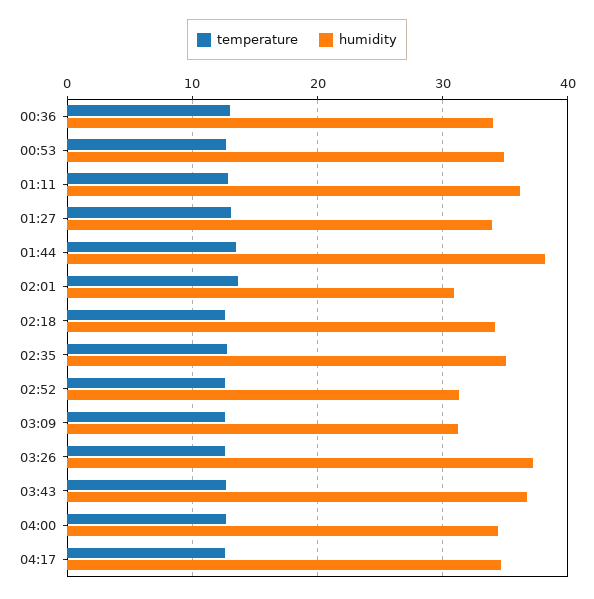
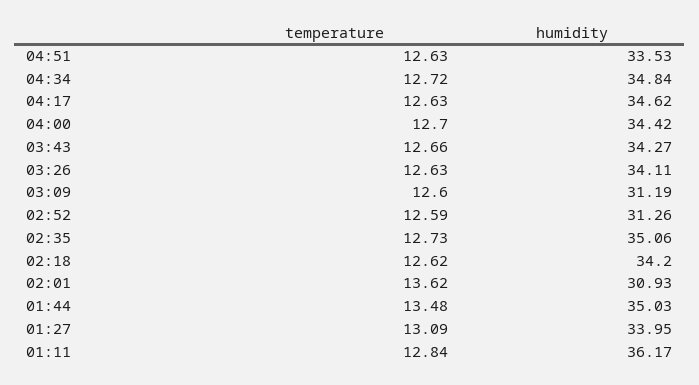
temperature, 00:36: 13 -> none
humidity, 00:36: 34 -> none
temperature, 00:53: 13 -> none
humidity, 00:53: 35 -> none
humidity, 01:44: 38 -> 35.03
humidity, 03:26: 37 -> 34.11
humidity, 03:43: 37 -> 34.27
temperature, 04:51: none -> 12.63
humidity, 04:51: none -> 33.53
temperature, 04:34: none -> 12.72
humidity, 04:34: none -> 34.84

